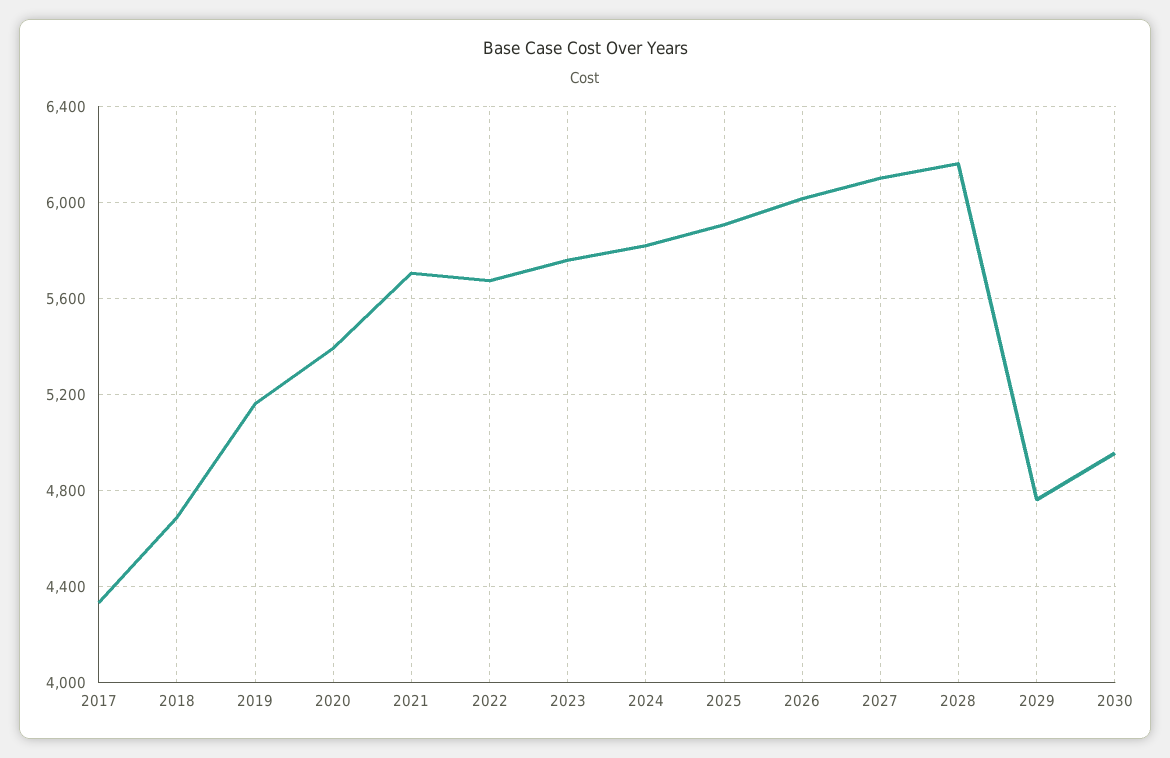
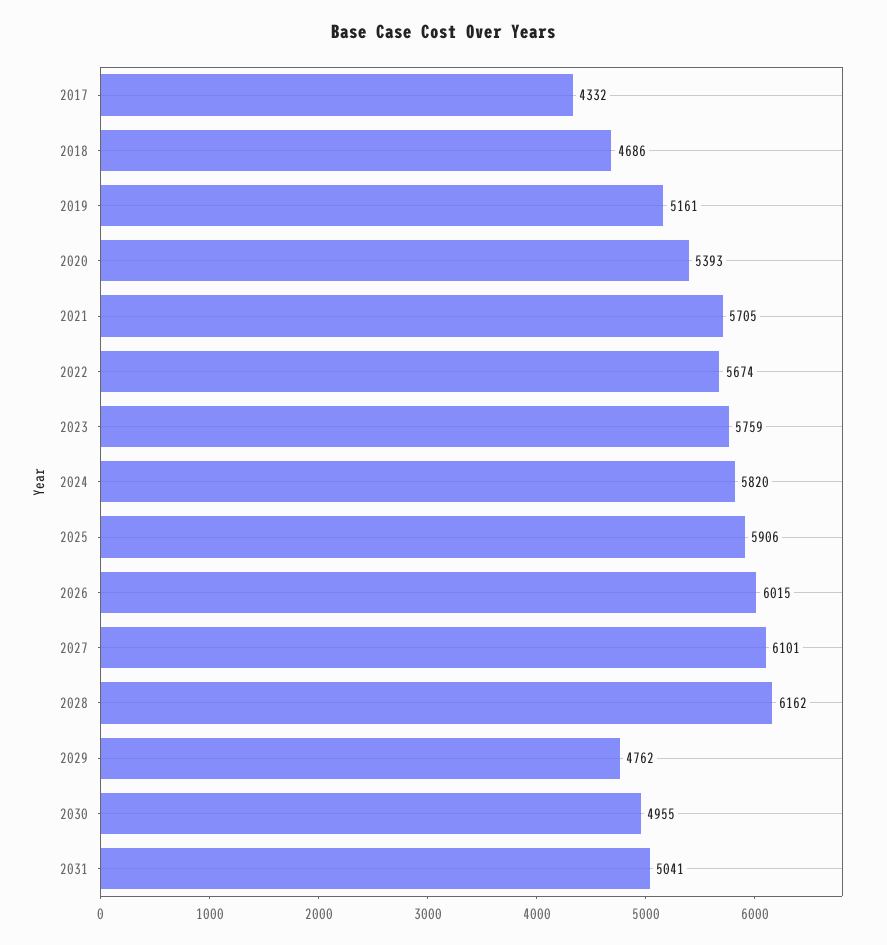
2031: none -> 5041

